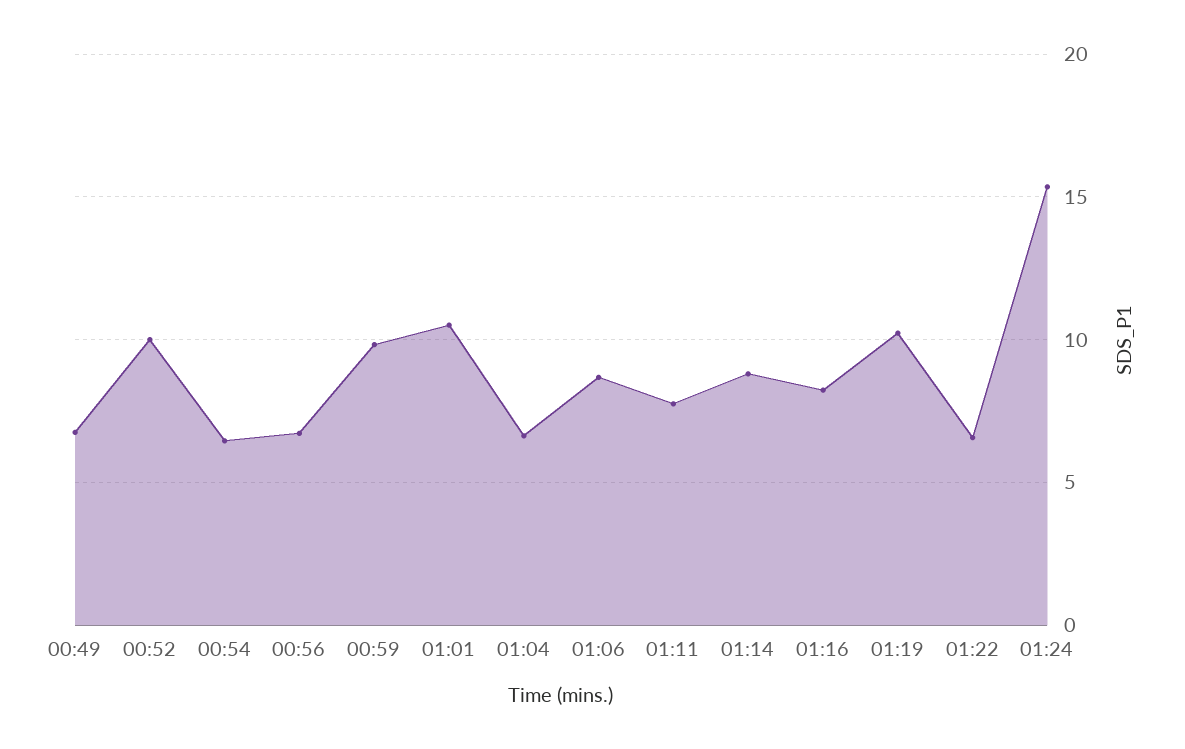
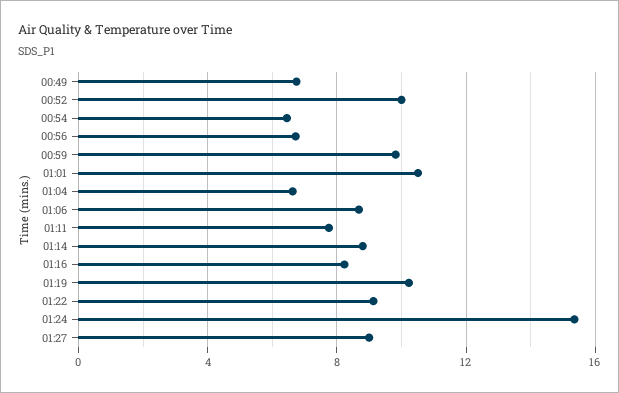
01:22: 6.5 -> 9
01:27: none -> 9

